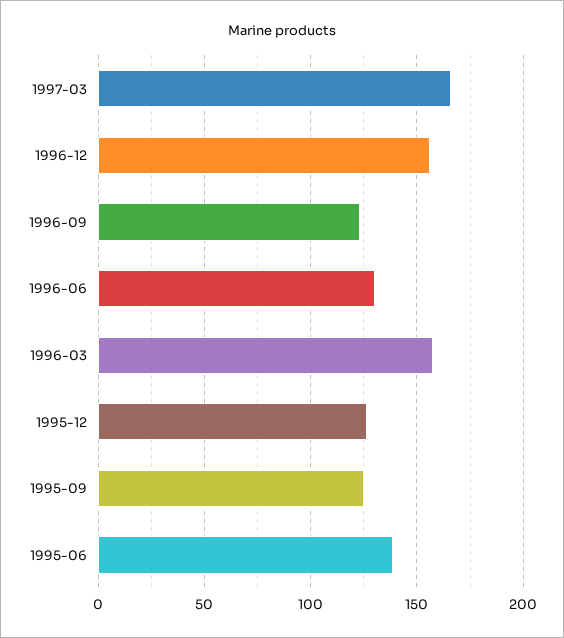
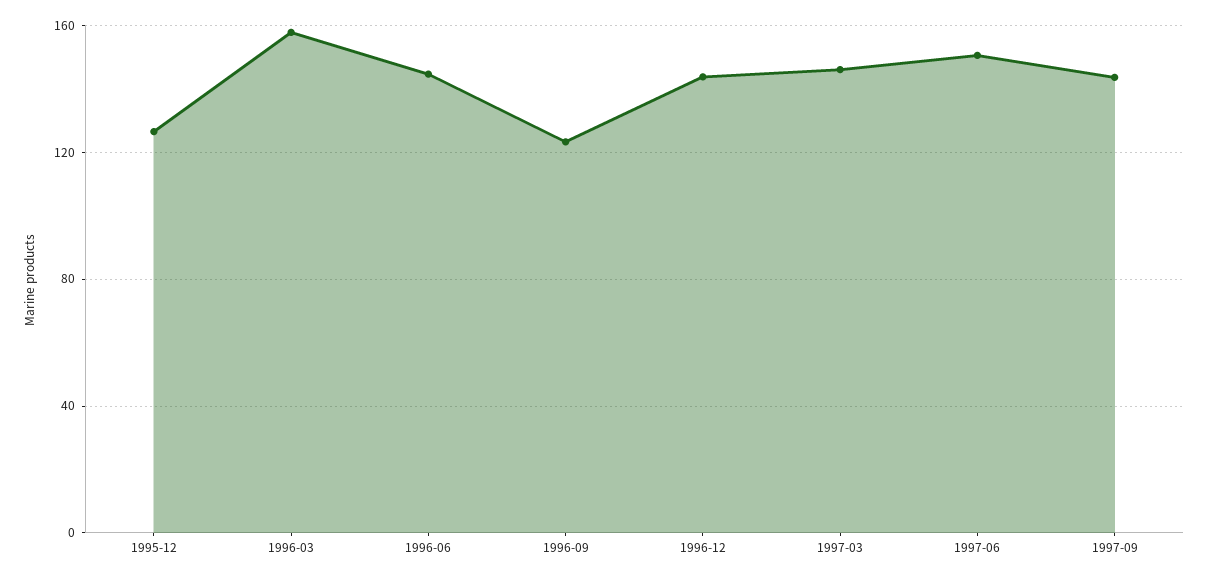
1997-03: 165 -> 145
1996-12: 155 -> 145
1996-06: 130 -> 145
1995-09: 125 -> none
1995-06: 140 -> none
1997-06: none -> 150
1997-09: none -> 145

